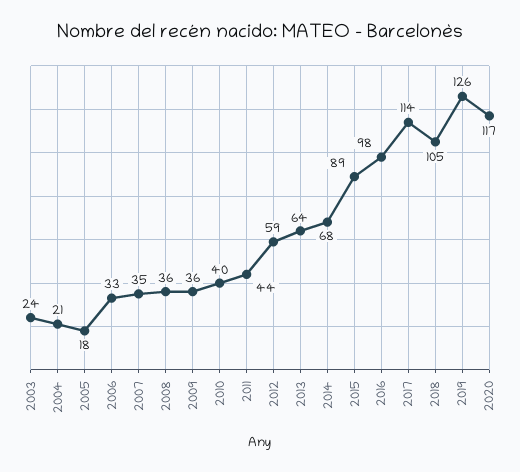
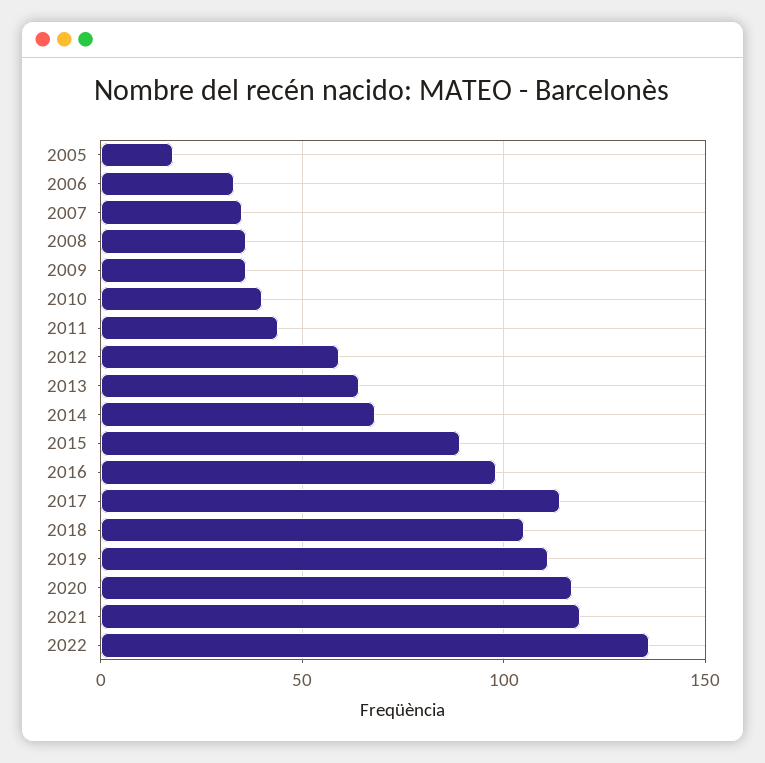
2003: 24 -> none
2004: 21 -> none
2019: 126 -> 110
2021: none -> 120
2022: none -> 135

